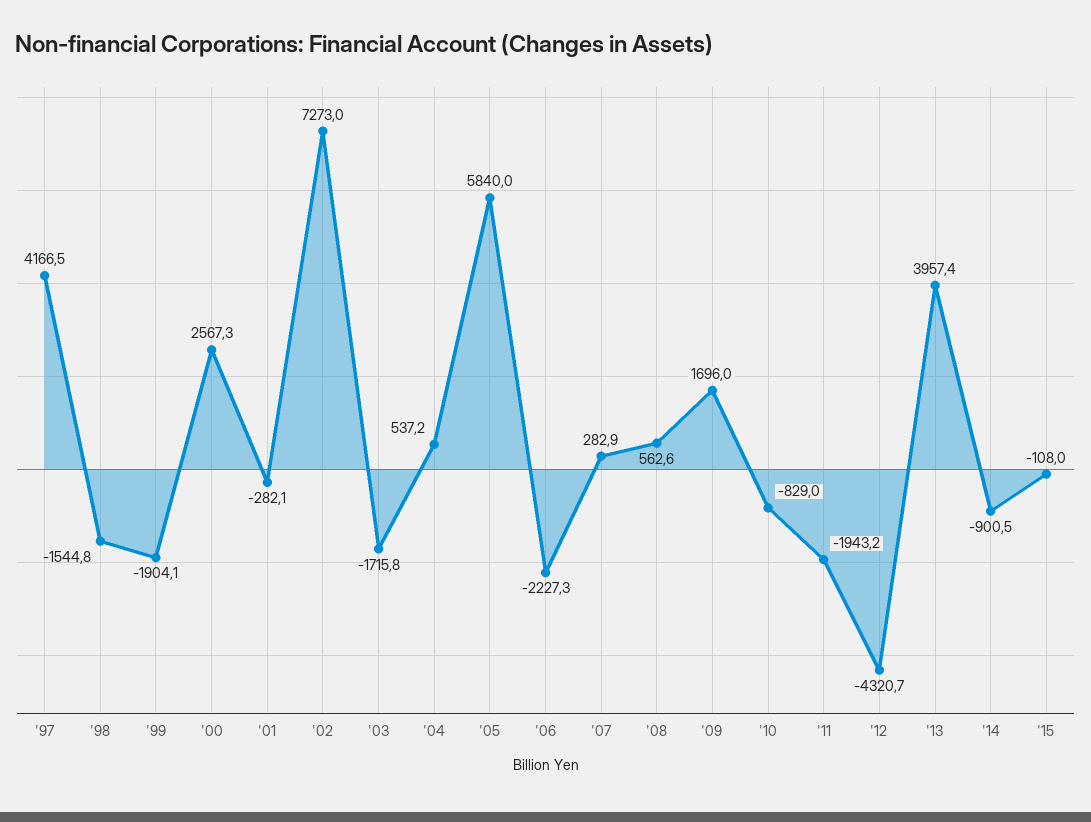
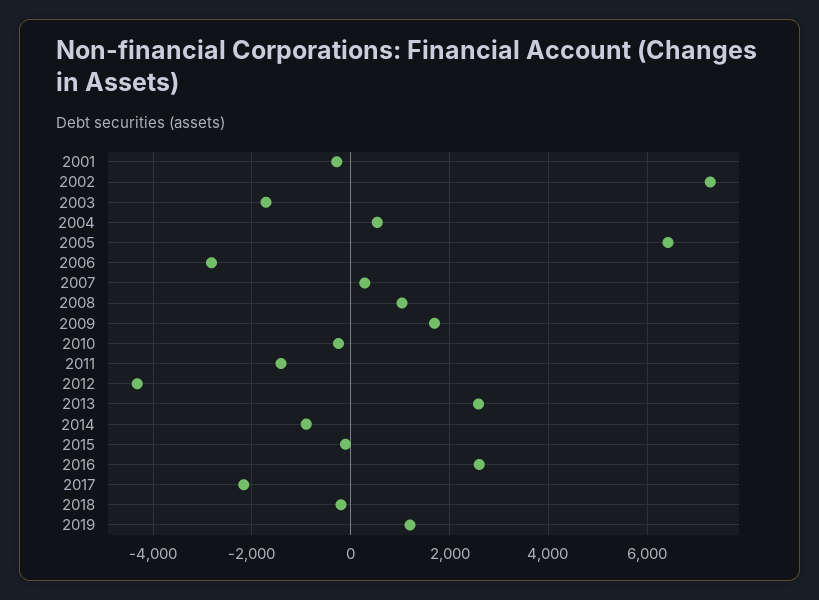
'97: 4166.5 -> none
'98: -1544.8 -> none
'99: -1904.1 -> none
'00: 2567.3 -> none
'05: 5840 -> 6400
'06: -2227.3 -> -2800
'08: 562.6 -> 1000
'10: -829 -> -200
'11: -1943.2 -> -1400
'13: 3957.4 -> 2600
2016: none -> 2600
2017: none -> -2200
2018: none -> -200
2019: none -> 1200

